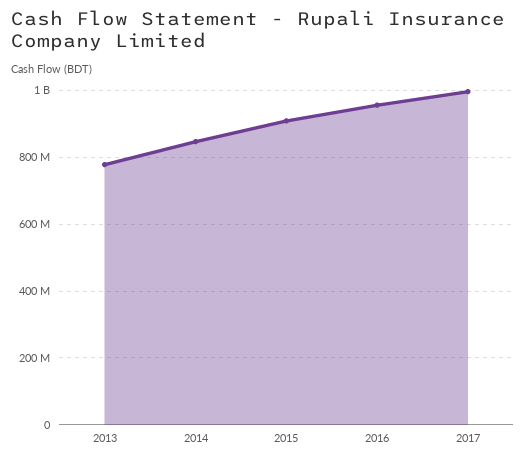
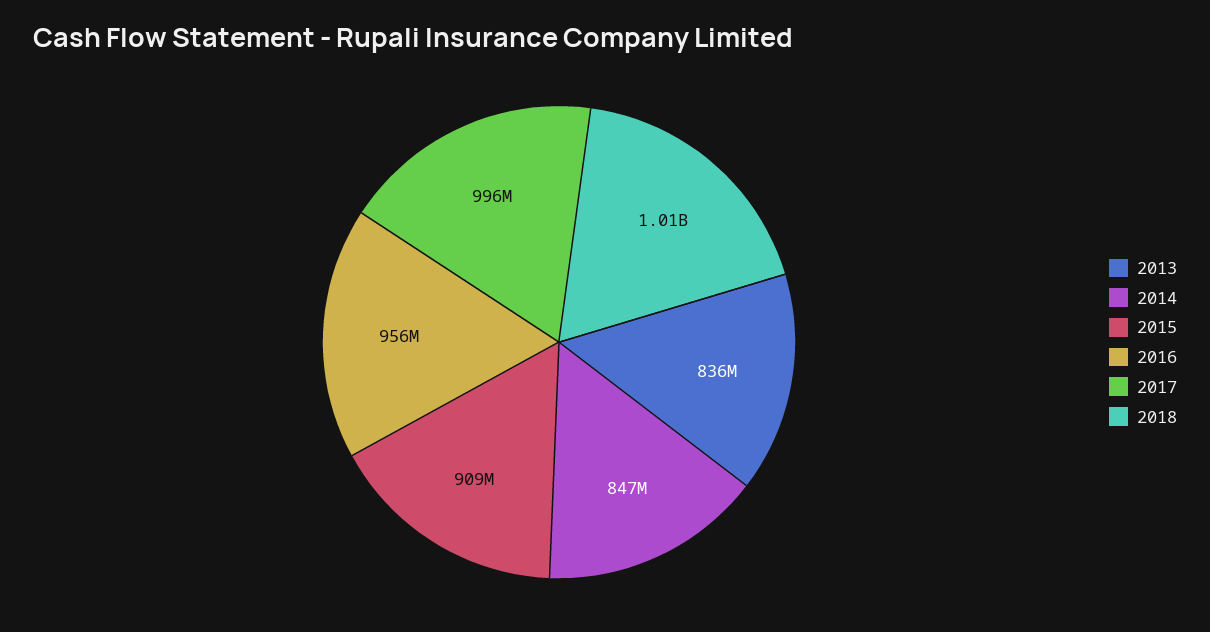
2013: 780000000 -> 836000000
2018: none -> 1010000000

